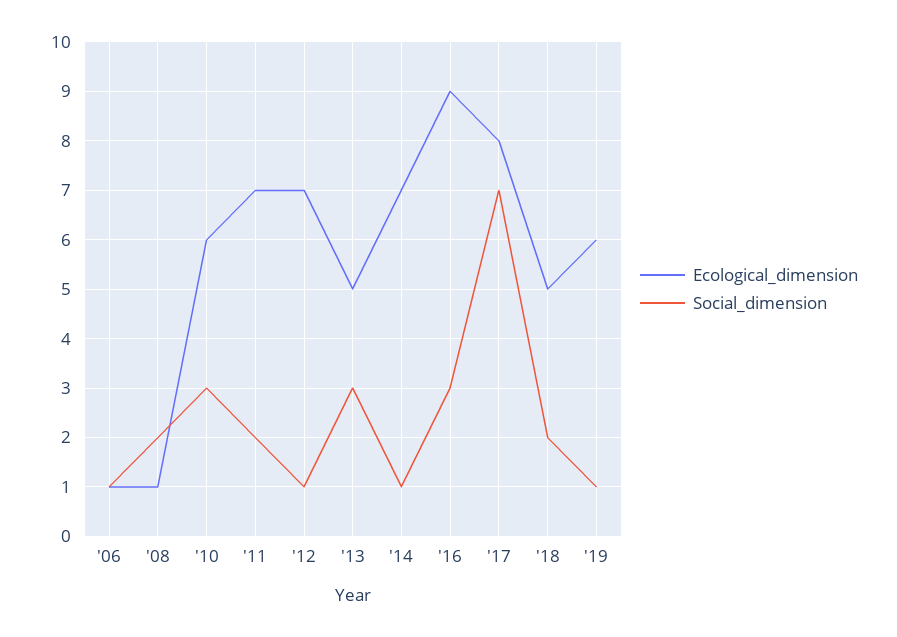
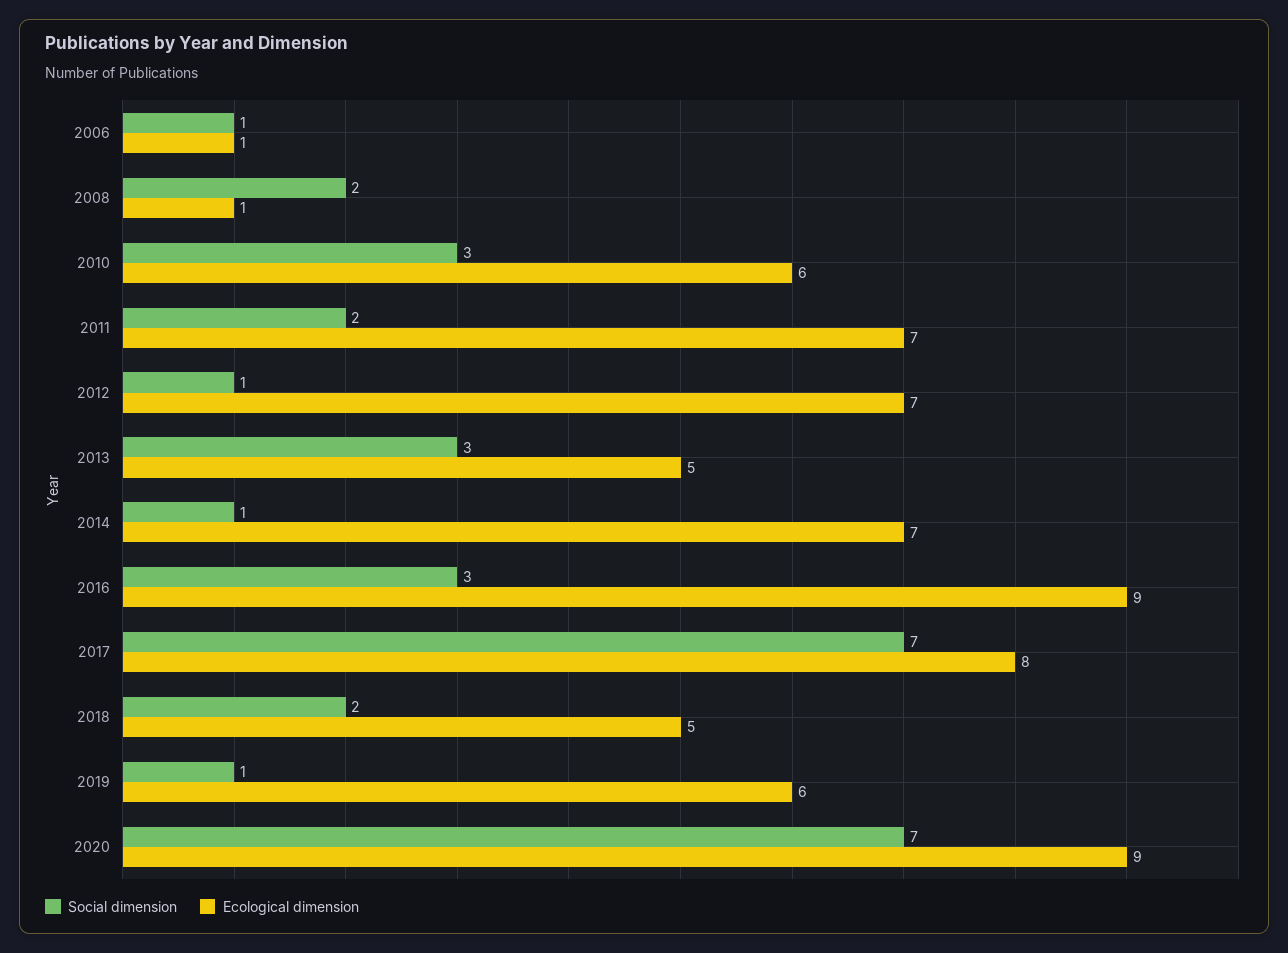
Social_dimension, 2020: none -> 7
Ecological_dimension, 2020: none -> 9

